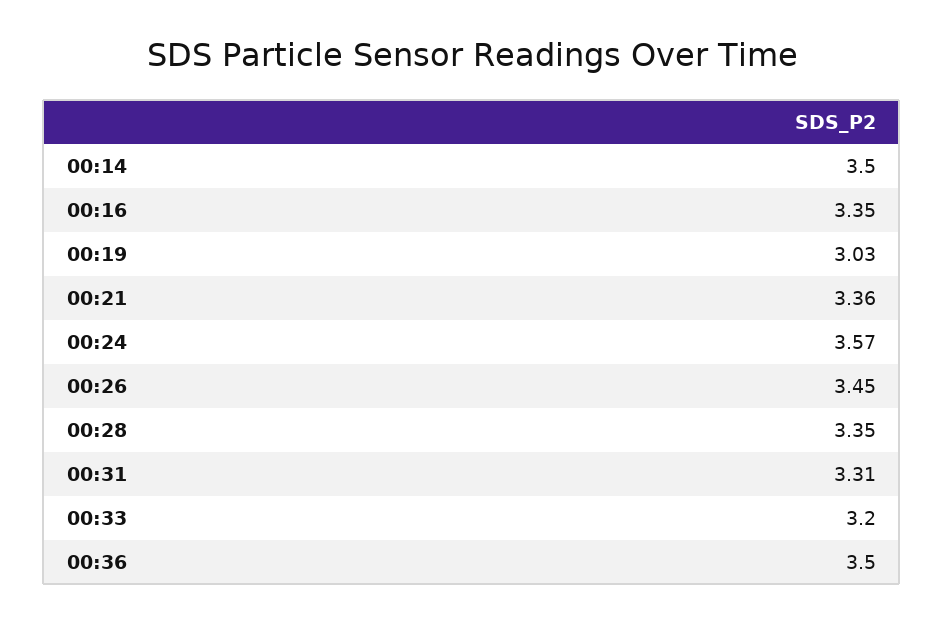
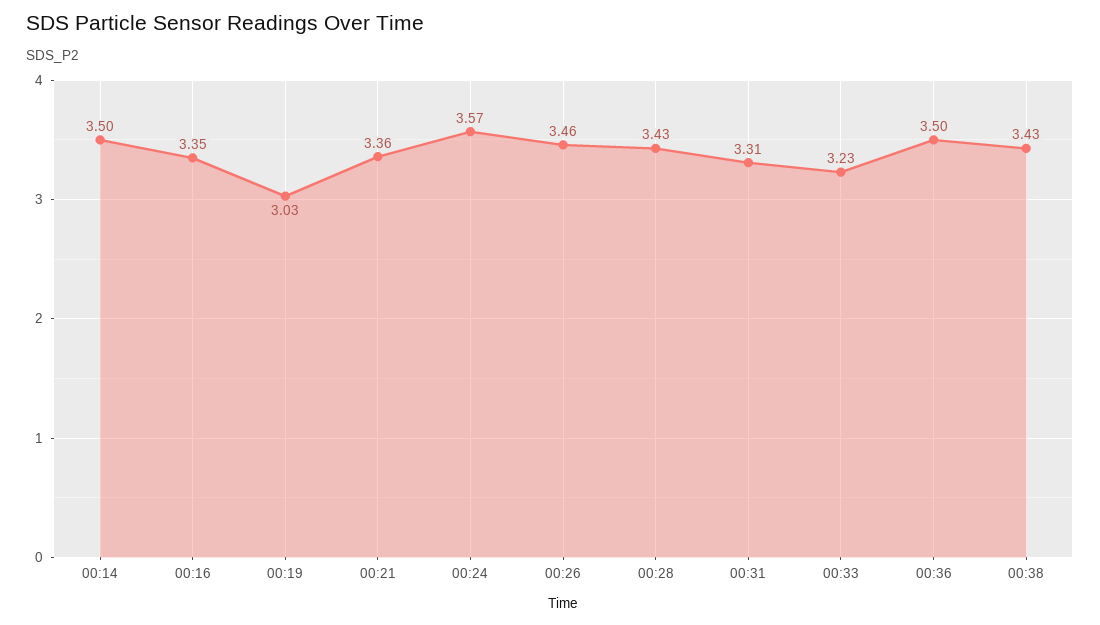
00:26: 3.45 -> 3.46
00:28: 3.35 -> 3.43
00:33: 3.2 -> 3.23
00:38: none -> 3.43

